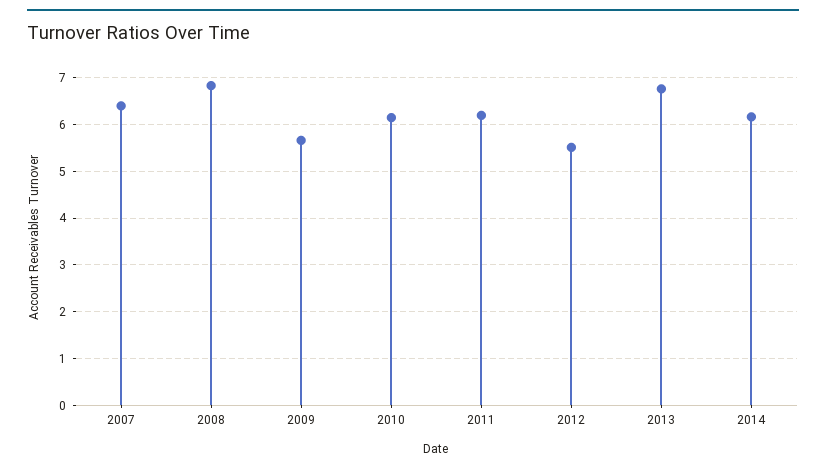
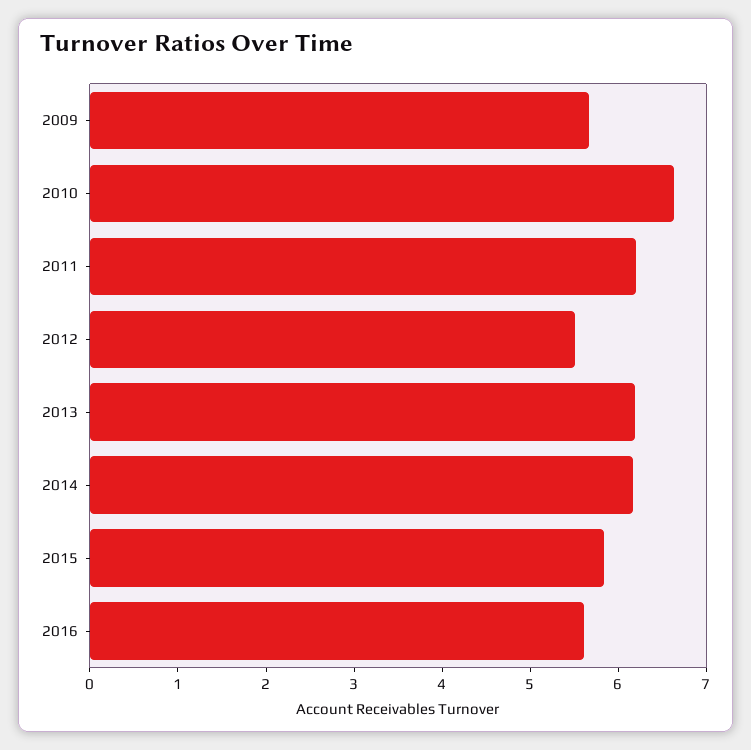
2007: 6.4 -> none
2008: 6.8 -> none
2010: 6.2 -> 6.6
2013: 6.8 -> 6.2
2015: none -> 5.8
2016: none -> 5.6

